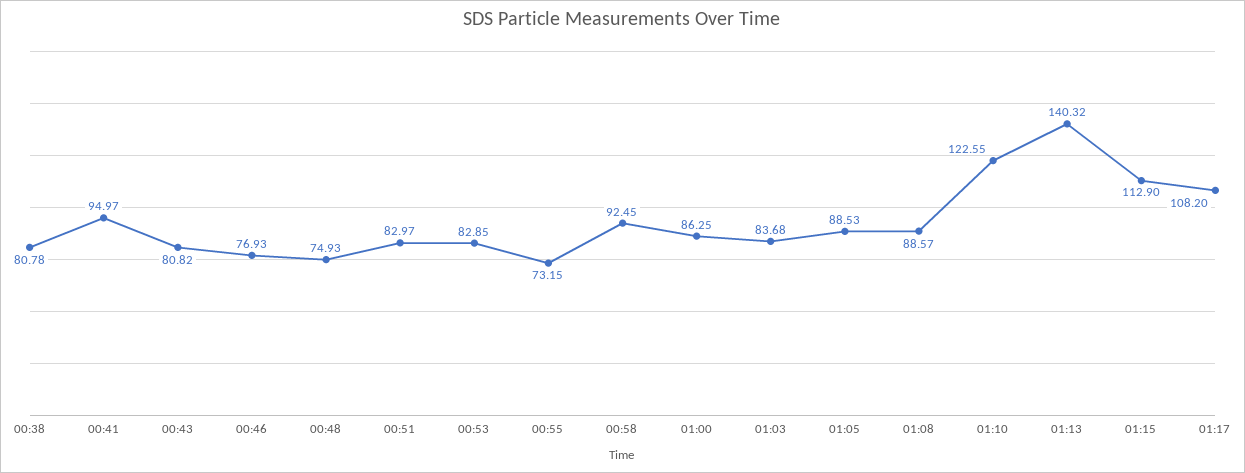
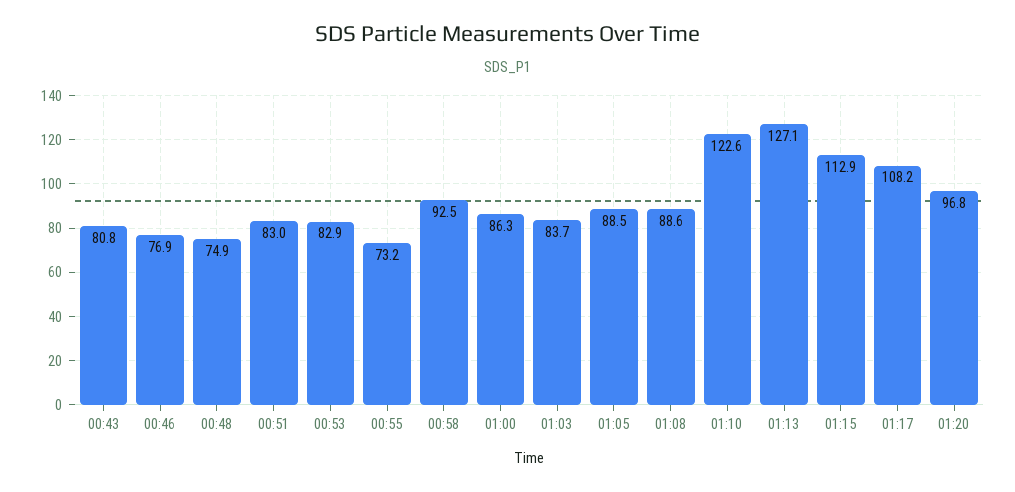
00:38: 80.78 -> none
00:41: 94.97 -> none
01:13: 140.32 -> 127.1
01:20: none -> 96.8

